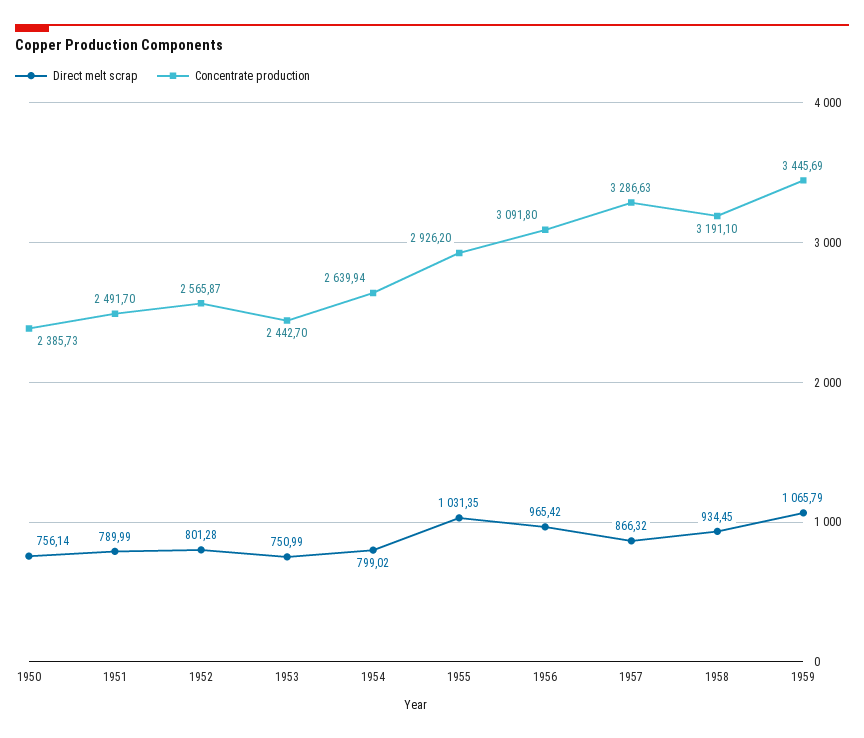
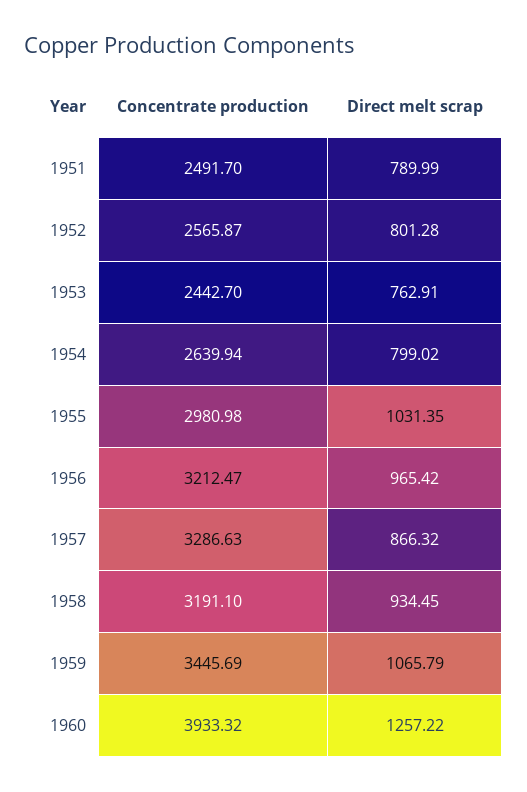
Direct melt scrap, 1950: 756.14 -> none
Concentrate production, 1950: 2385.73 -> none
Direct melt scrap, 1953: 750.99 -> 762.91
Concentrate production, 1955: 2926.2 -> 2980.98
Concentrate production, 1956: 3091.8 -> 3212.47
Concentrate production, 1960: none -> 3933.32
Direct melt scrap, 1960: none -> 1257.22

